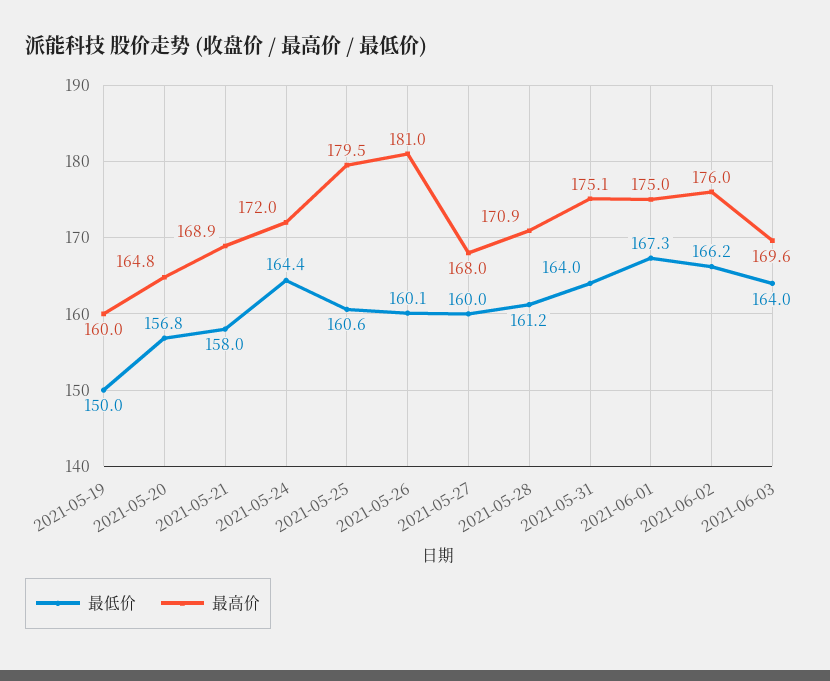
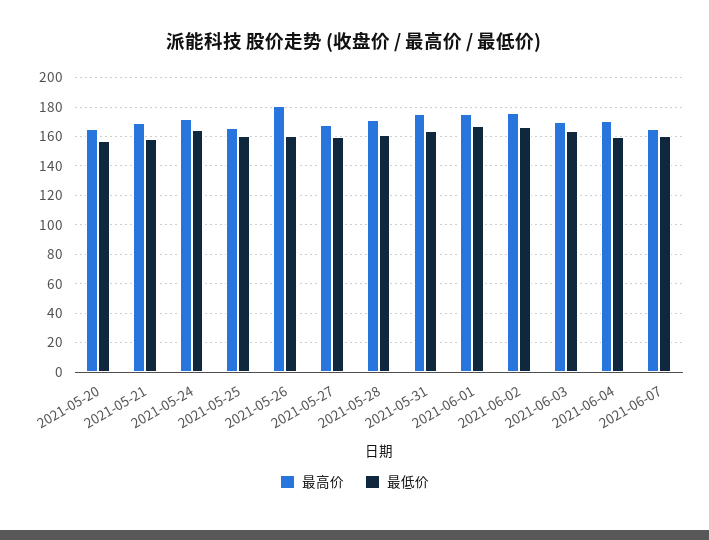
最低价, 2021-05-19: 150 -> none
最高价, 2021-05-19: 160 -> none
最高价, 2021-05-25: 179.5 -> 165
最高价, 2021-06-04: none -> 170
最低价, 2021-06-04: none -> 160
最高价, 2021-06-07: none -> 165
最低价, 2021-06-07: none -> 160

